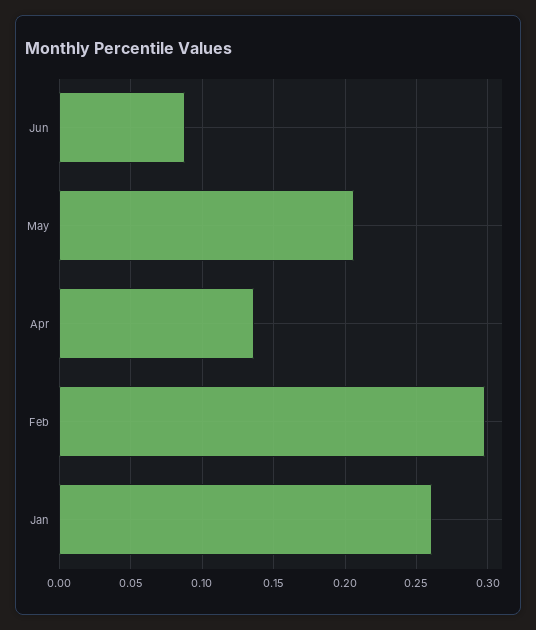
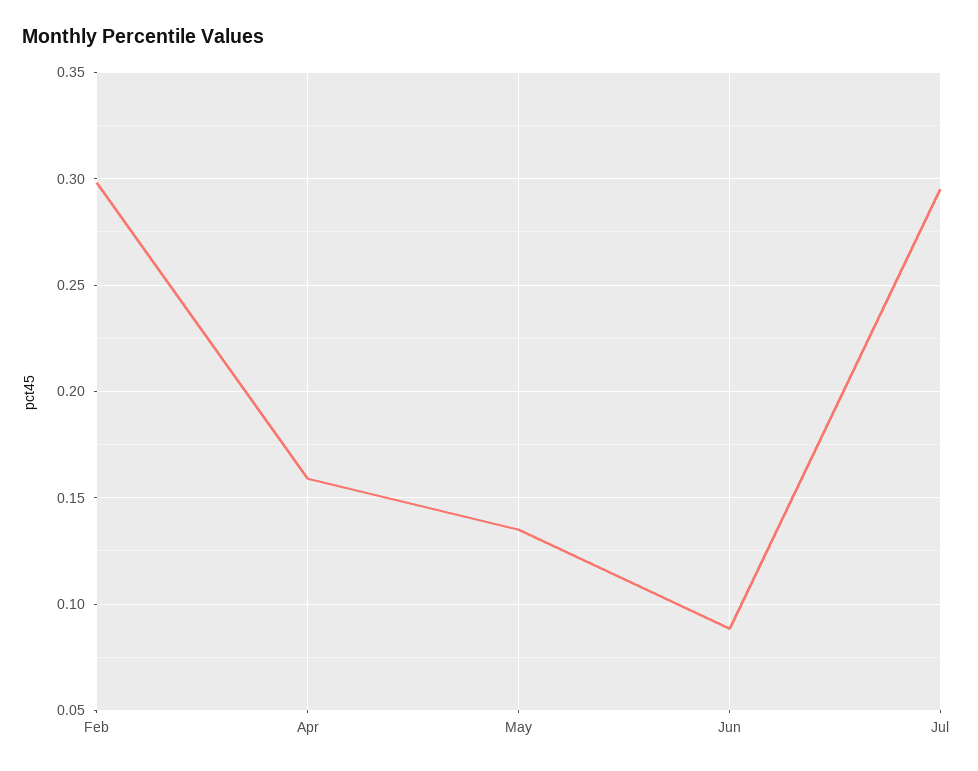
May: 0.205 -> 0.135
Apr: 0.135 -> 0.16
Jan: 0.26 -> none
Jul: none -> 0.295

